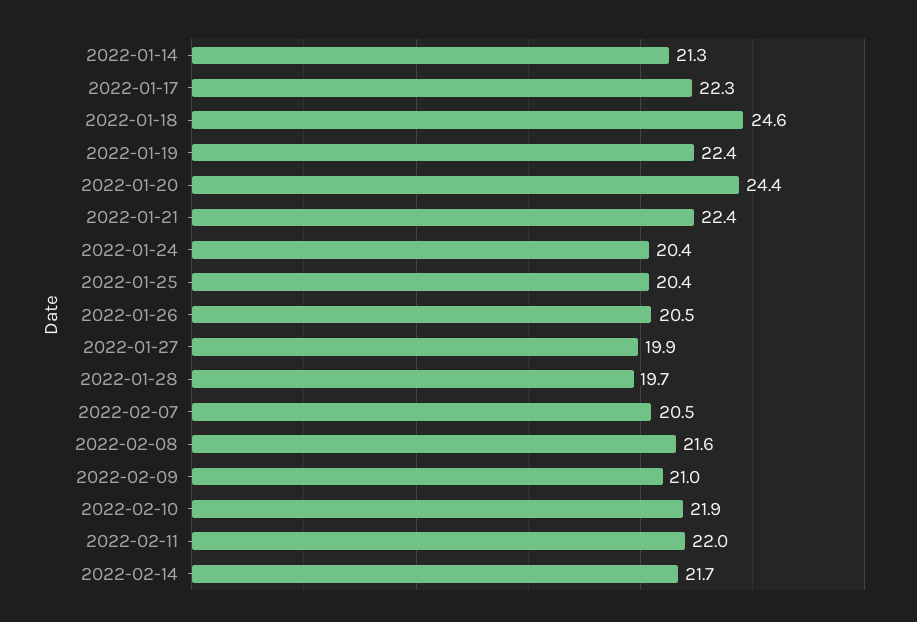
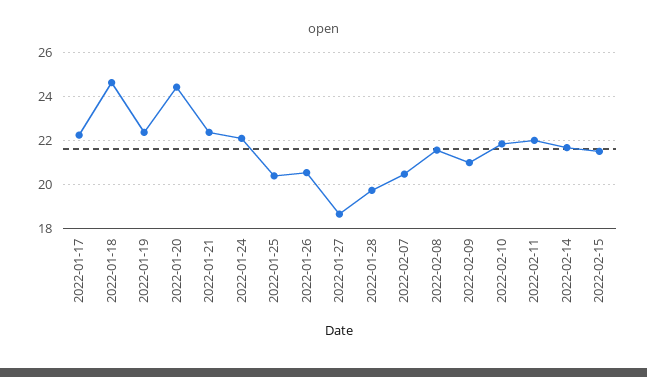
2022-01-14: 21.3 -> none
2022-01-24: 20.4 -> 22
2022-01-27: 19.9 -> 18.5
2022-02-15: none -> 21.5

